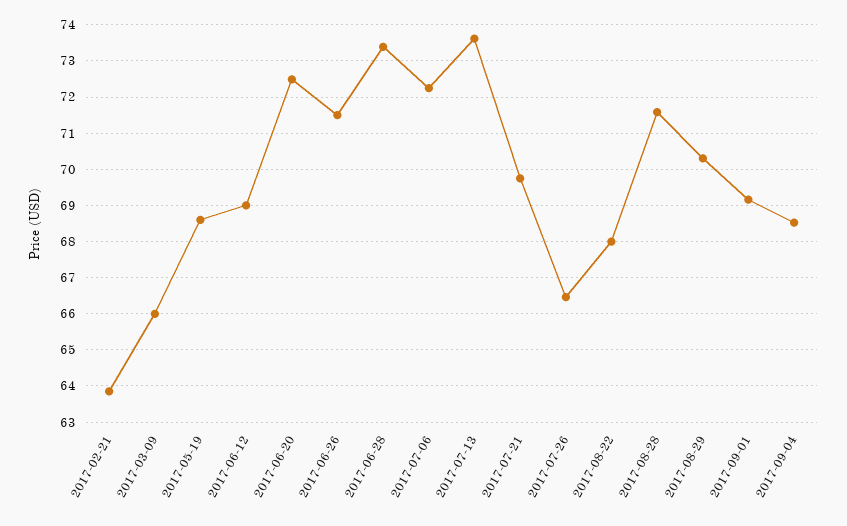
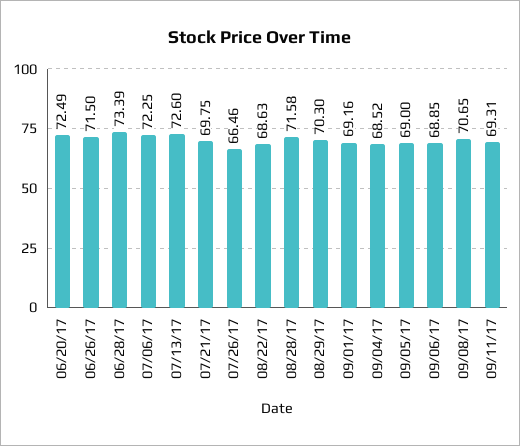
2017-02-21: 63.8 -> none
2017-03-09: 66 -> none
2017-05-19: 68.6 -> none
2017-06-12: 69 -> none
2017-07-13: 73.6 -> 72.6
2017-08-22: 68 -> 68.63
09/05/17: none -> 69
09/06/17: none -> 68.85
09/08/17: none -> 70.65
09/11/17: none -> 69.31

